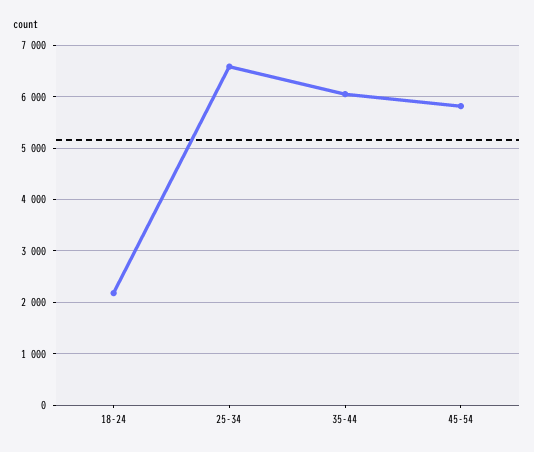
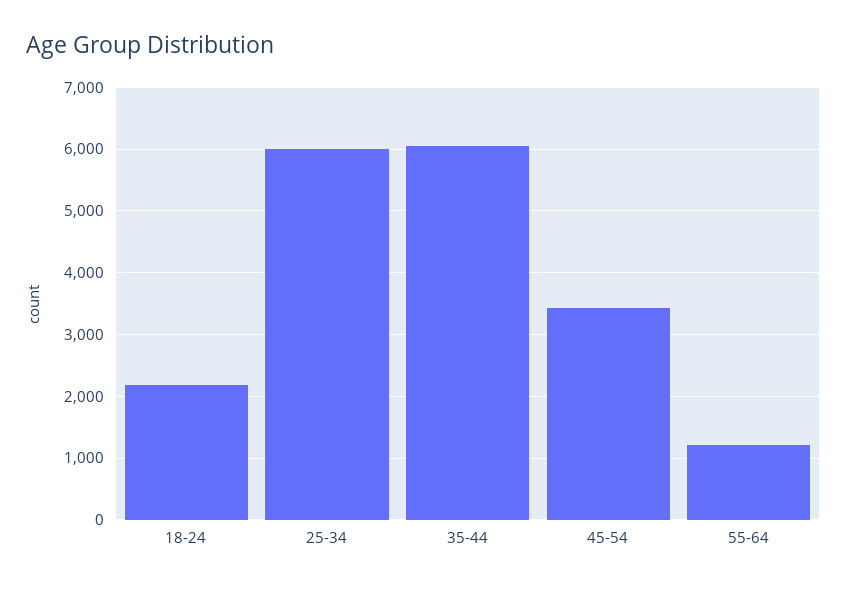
25-34: 6600 -> 6000
45-54: 5800 -> 3400
55-64: none -> 1200

